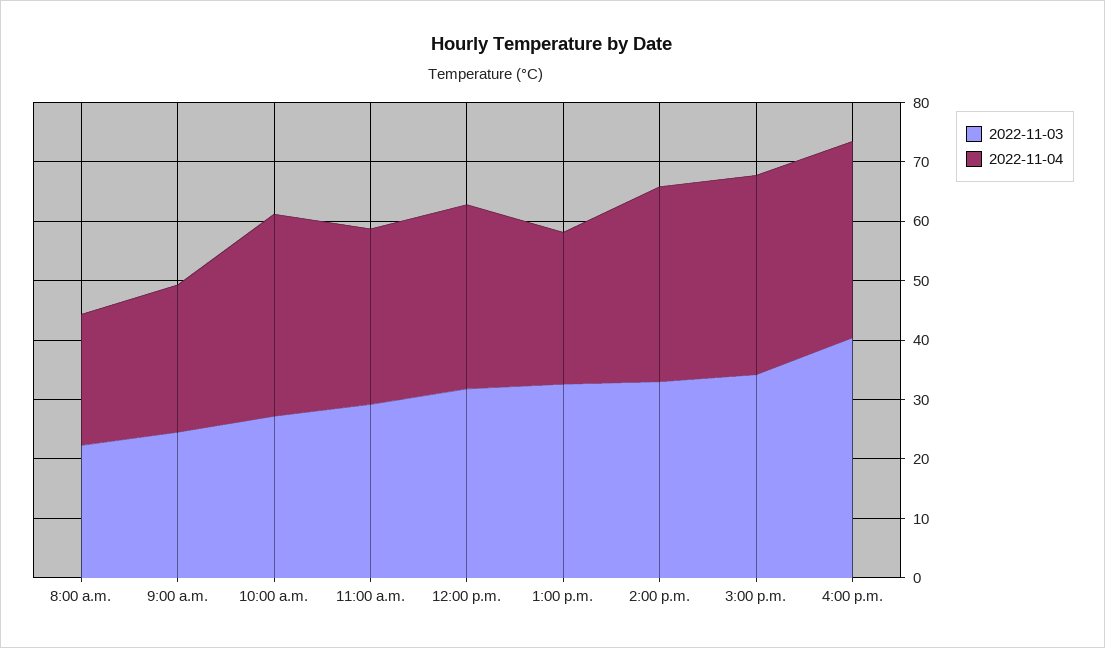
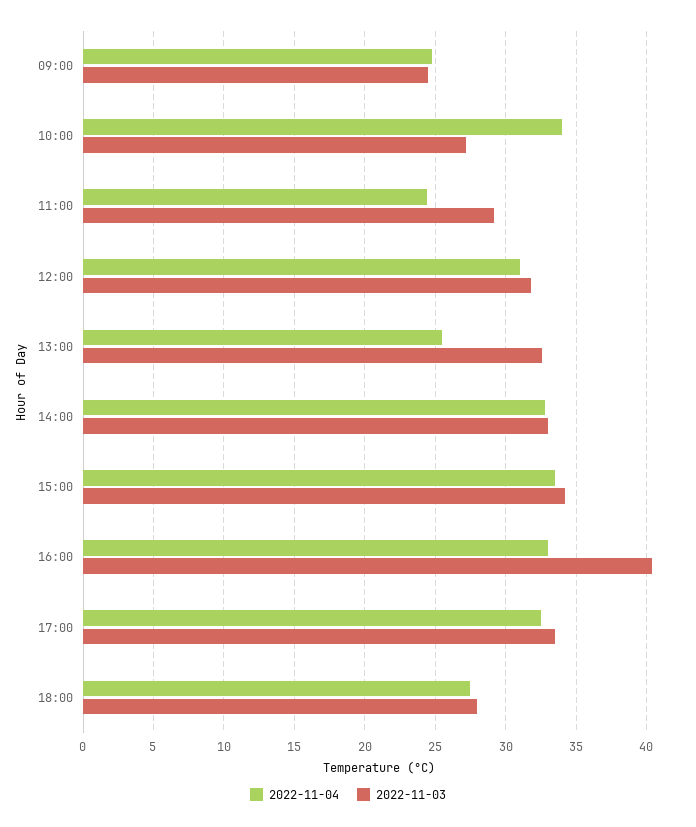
2022-11-03, 8:00 a.m.: 22 -> none
2022-11-04, 8:00 a.m.: 22 -> none
2022-11-04, 11:00 a.m.: 30 -> 24.5
2022-11-04, 17:00: none -> 32.5
2022-11-03, 17:00: none -> 33.5
2022-11-04, 18:00: none -> 27.5
2022-11-03, 18:00: none -> 28

